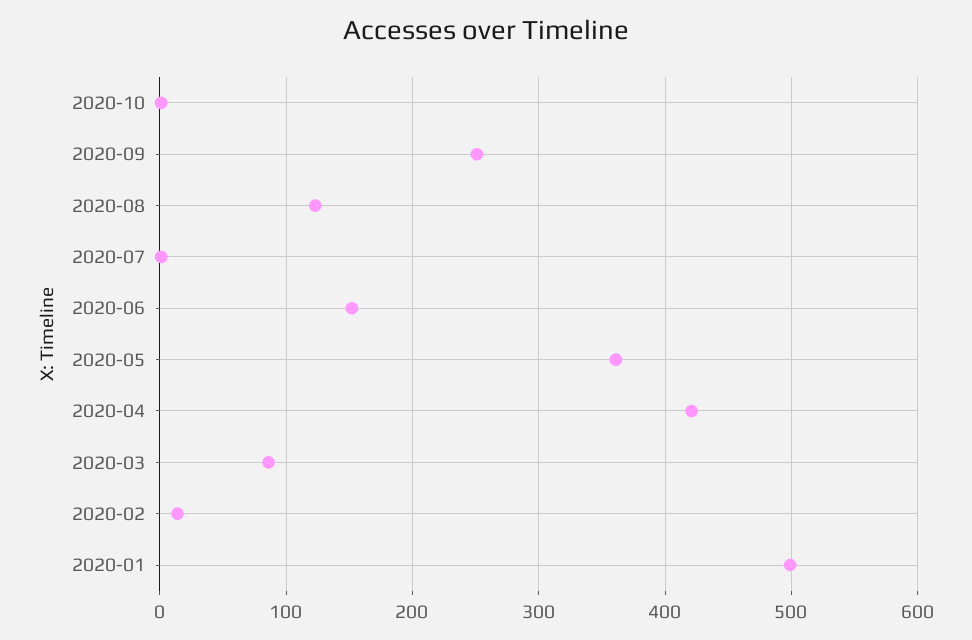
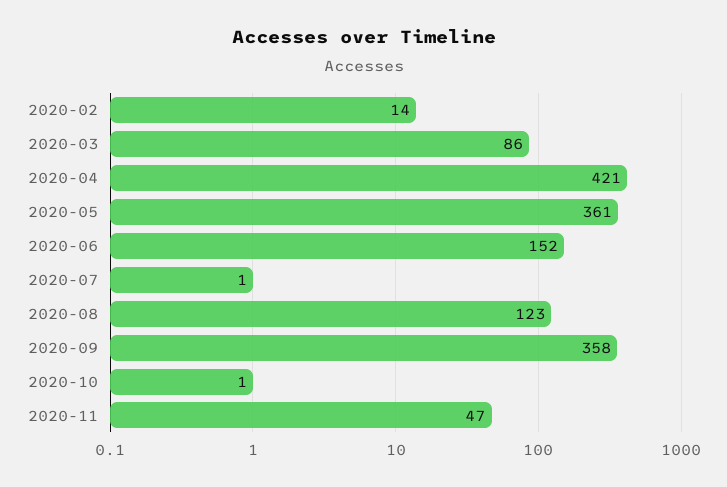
2020-09: 250 -> 358
2020-01: 500 -> none
2020-11: none -> 47

